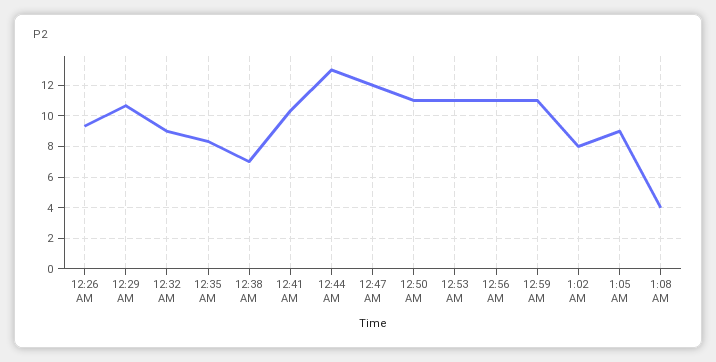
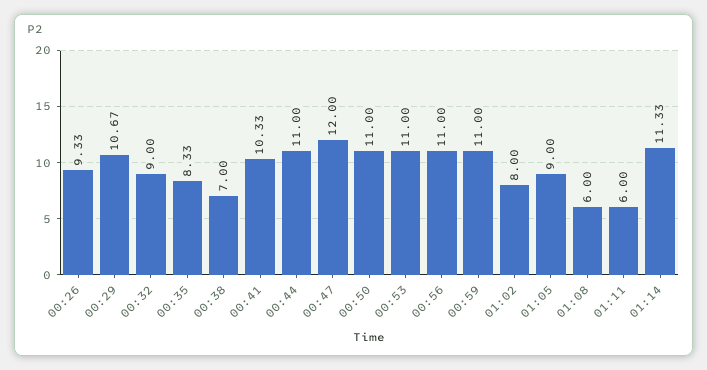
12:44 AM: 13 -> 11
1:08 AM: 4 -> 6
01:11: none -> 6
01:14: none -> 11.33

